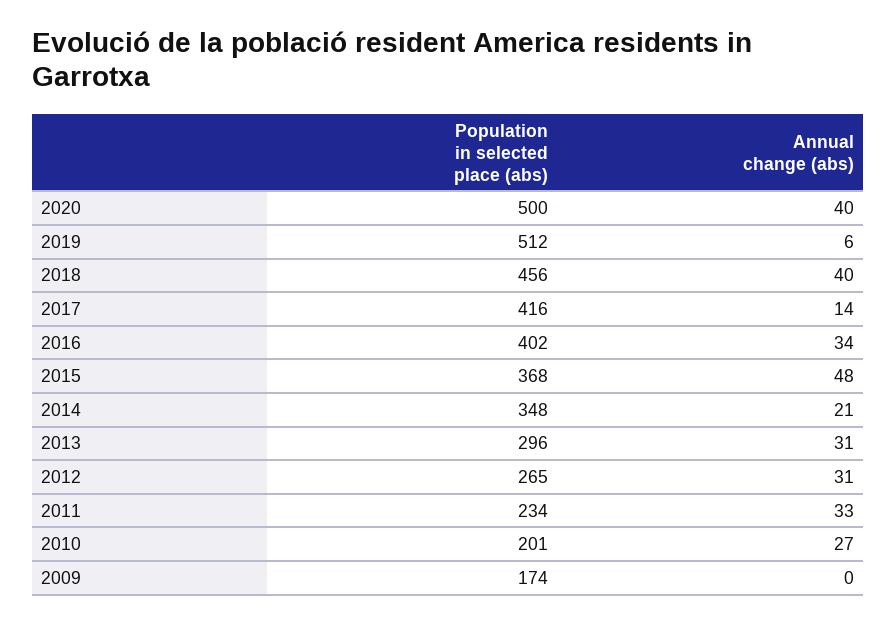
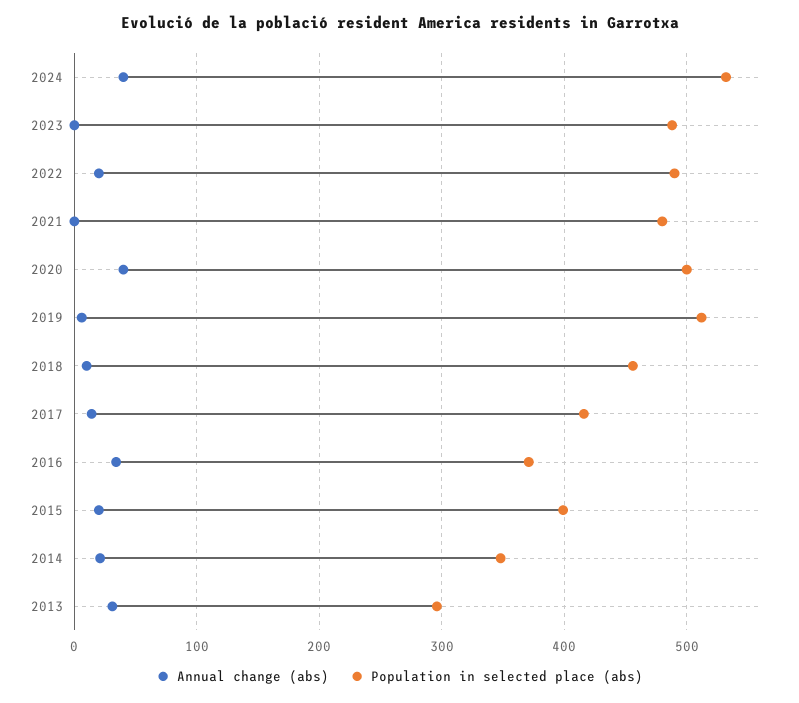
Annual change (abs), 2018: 40 -> 10
Population in selected place (abs), 2016: 402 -> 370
Population in selected place (abs), 2015: 368 -> 400
Annual change (abs), 2015: 48 -> 20
Population in selected place (abs), 2012: 265 -> none
Annual change (abs), 2012: 31 -> none
Population in selected place (abs), 2011: 234 -> none
Annual change (abs), 2011: 33 -> none
Population in selected place (abs), 2010: 201 -> none
Annual change (abs), 2010: 27 -> none
Population in selected place (abs), 2009: 174 -> none
Annual change (abs), 2009: 0 -> none
Annual change (abs), 2024: none -> 40
Population in selected place (abs), 2024: none -> 530
Annual change (abs), 2023: none -> 0
Population in selected place (abs), 2023: none -> 490
Annual change (abs), 2022: none -> 20
Population in selected place (abs), 2022: none -> 490
Annual change (abs), 2021: none -> 0
Population in selected place (abs), 2021: none -> 480

